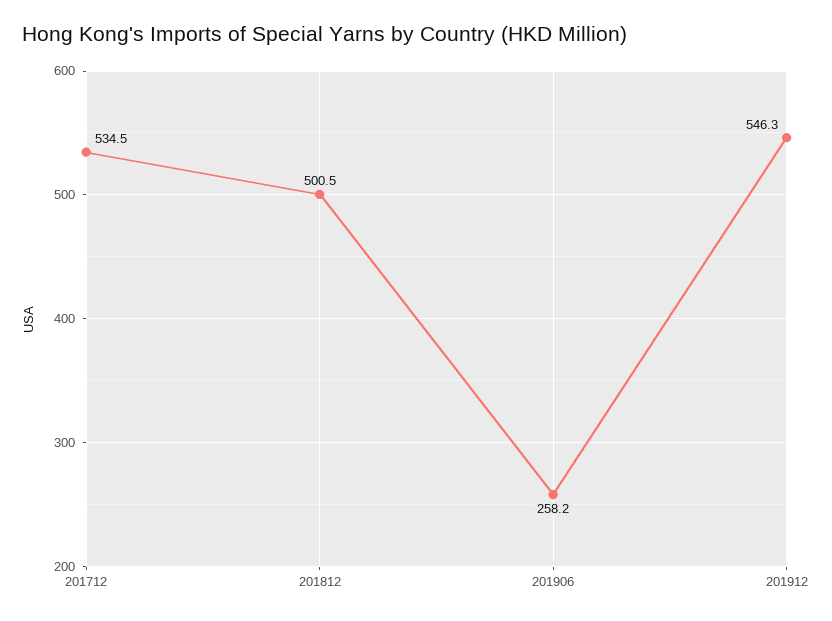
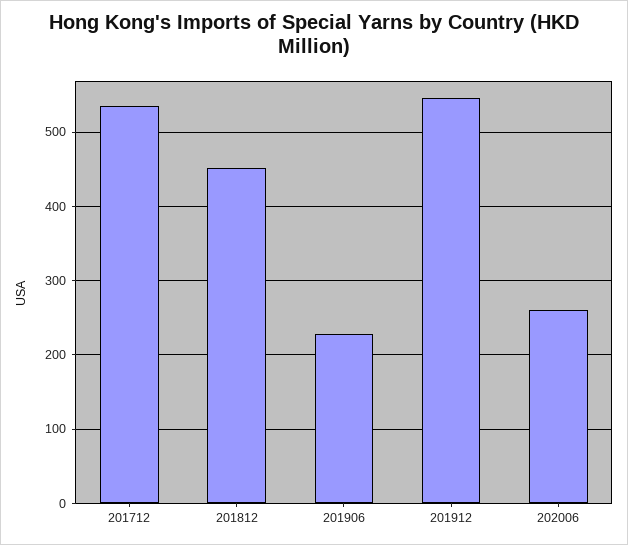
201812: 500.5 -> 450
201906: 258.2 -> 230
202006: none -> 260

